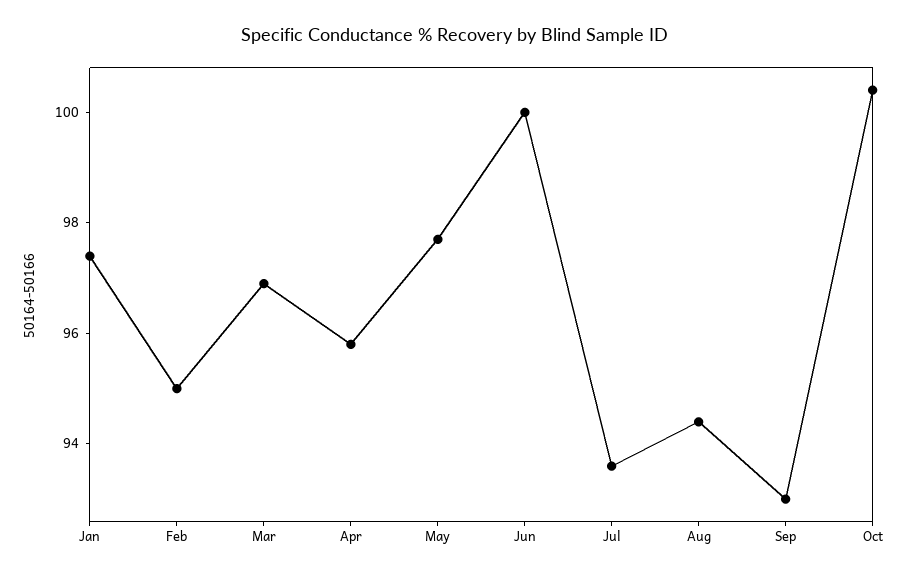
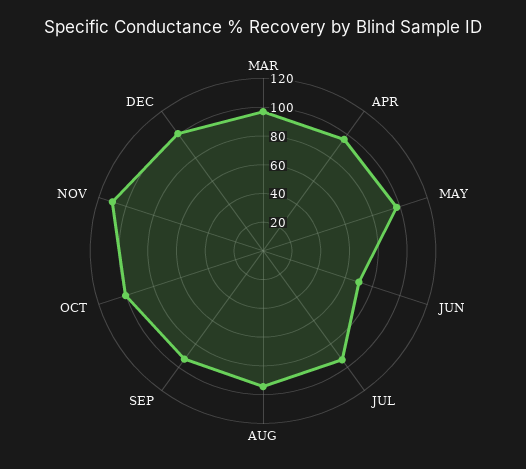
Jan: 97.5 -> none
Feb: 95 -> none
Jun: 100 -> 70
NOV: none -> 110
DEC: none -> 100

